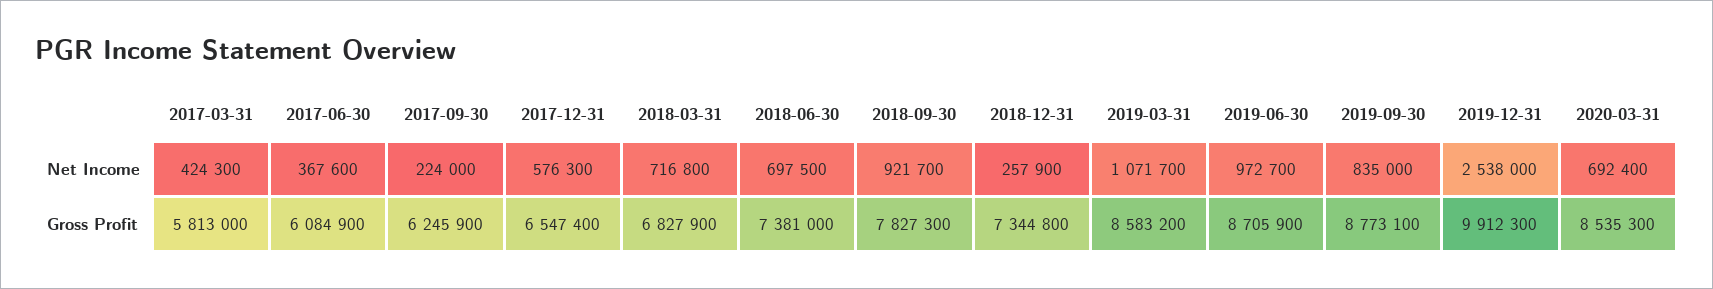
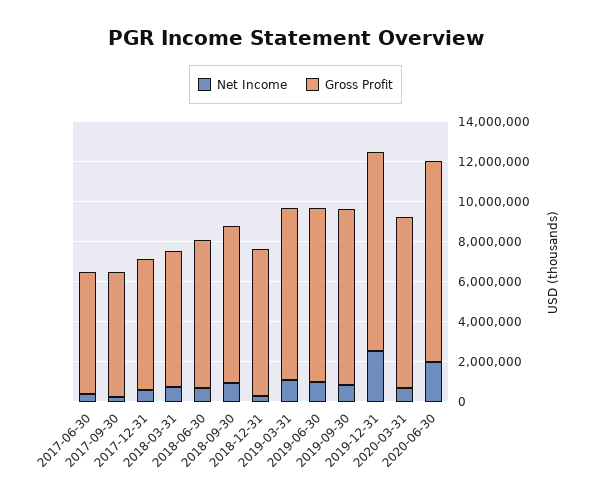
Net Income, 2017-03-31: 424300 -> none
Gross Profit, 2017-03-31: 5813000 -> none
Net Income, 2020-06-30: none -> 2000000
Gross Profit, 2020-06-30: none -> 10000000

